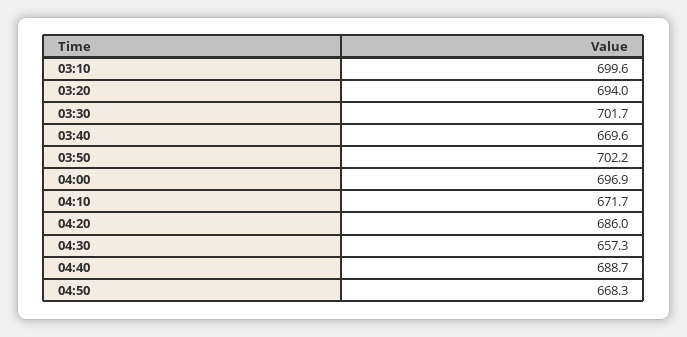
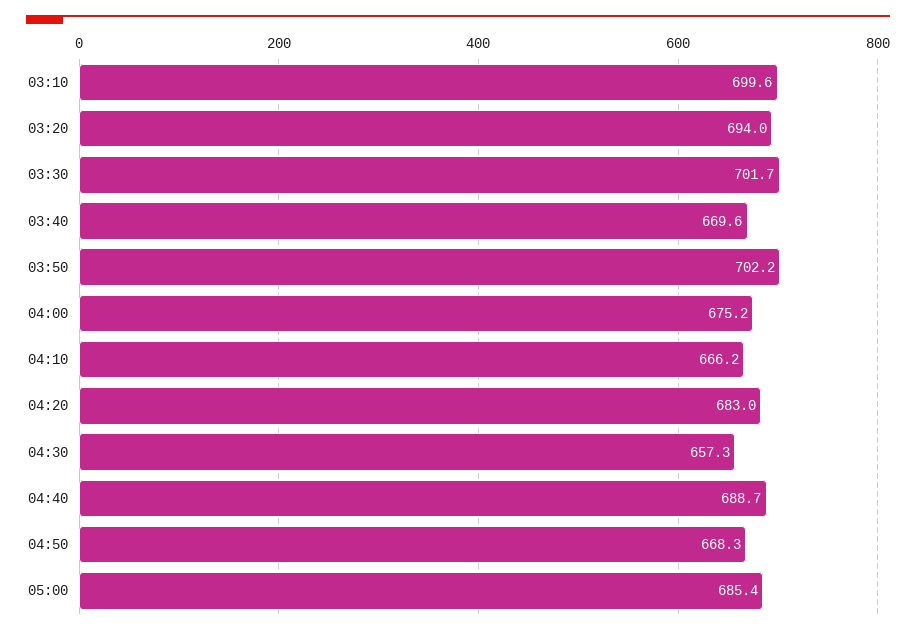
04:00: 696.9 -> 675.2
04:10: 671.7 -> 666.2
04:20: 686 -> 683
05:00: none -> 685.4

